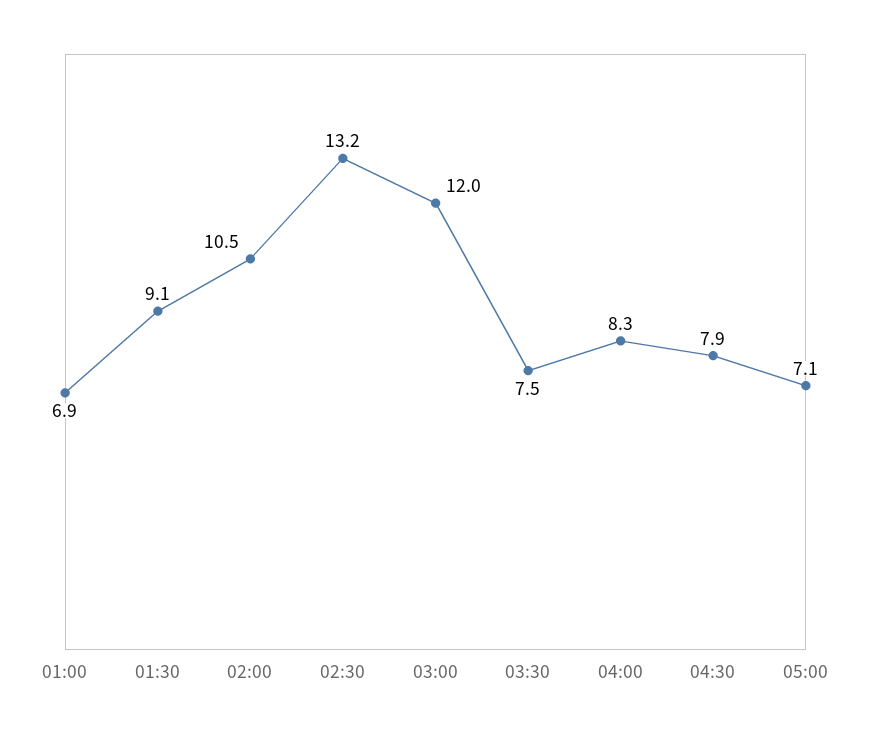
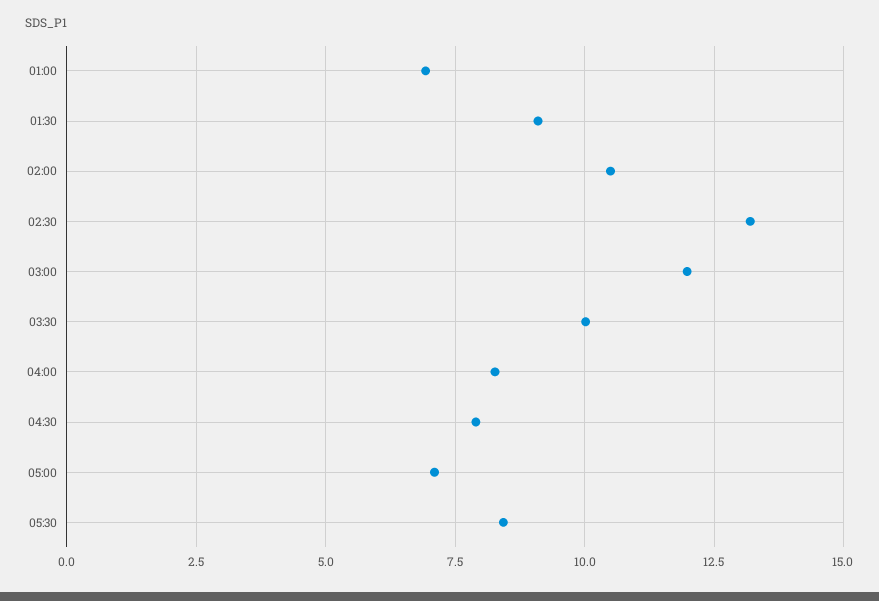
03:30: 7.5 -> 10
05:30: none -> 8.5

